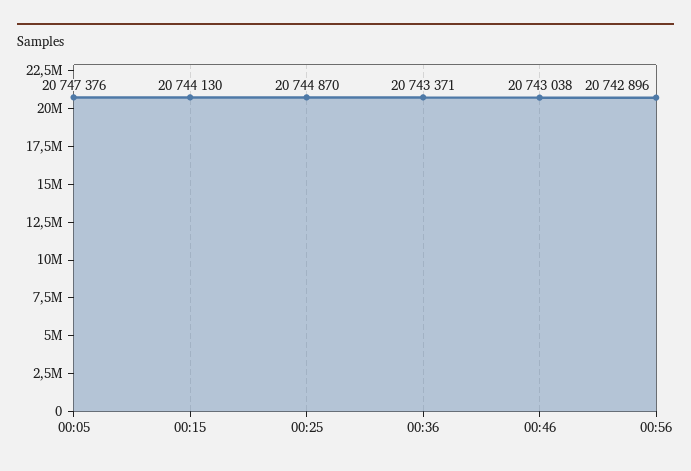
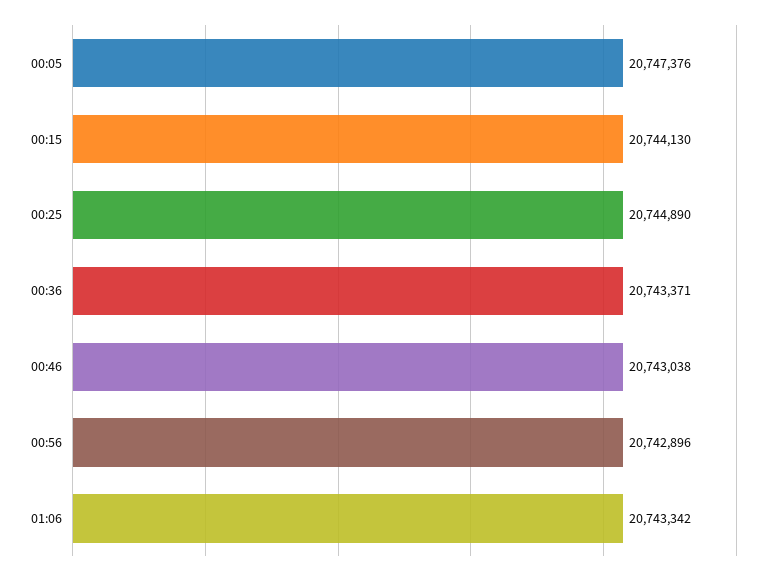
00:25: 20744870 -> 20744890
01:06: none -> 20743342

